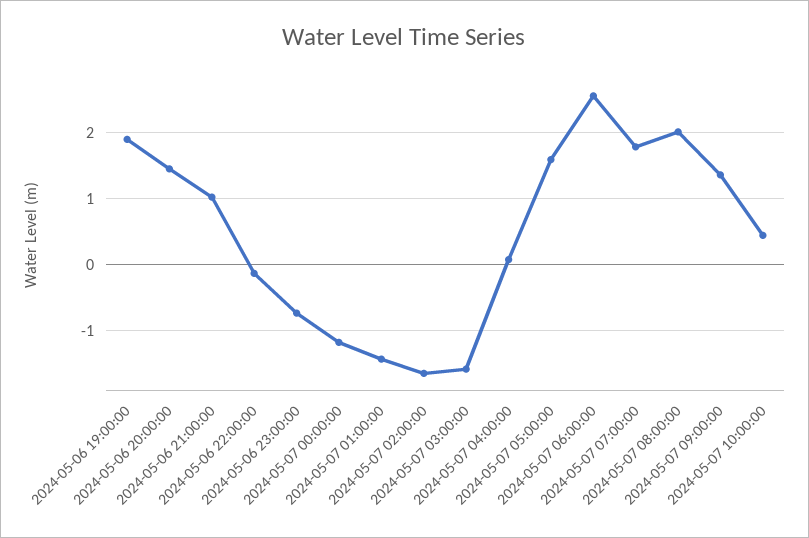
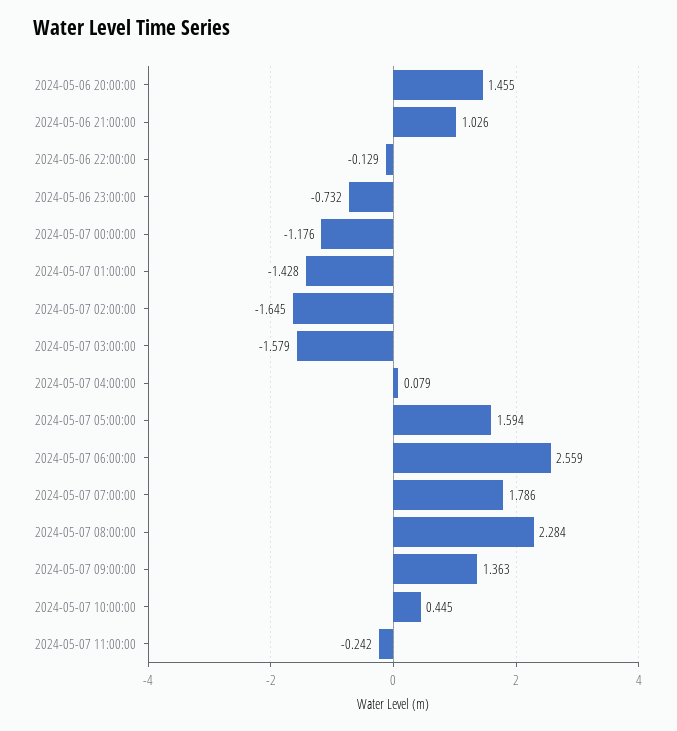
2024-05-06 19:00:00: 1.9 -> none
2024-05-07 08:00:00: 2 -> 2.284
2024-05-07 11:00:00: none -> -0.242

